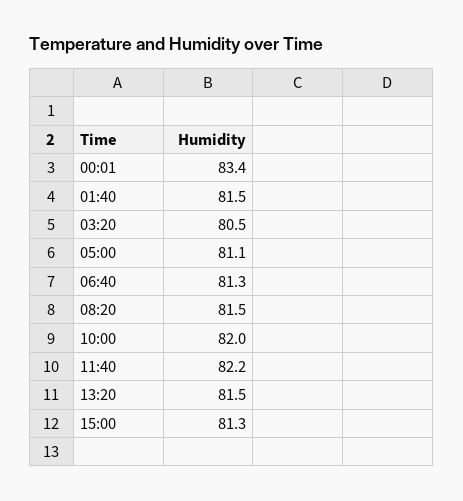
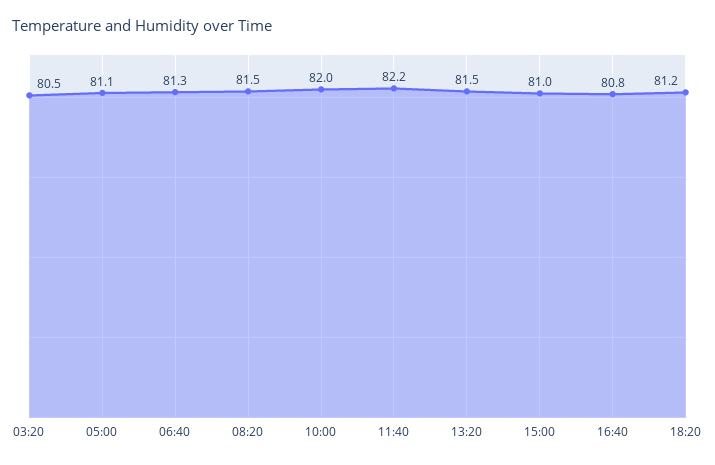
00:01: 83.4 -> none
01:40: 81.5 -> none
15:00: 81.3 -> 81
16:40: none -> 80.8
18:20: none -> 81.2

